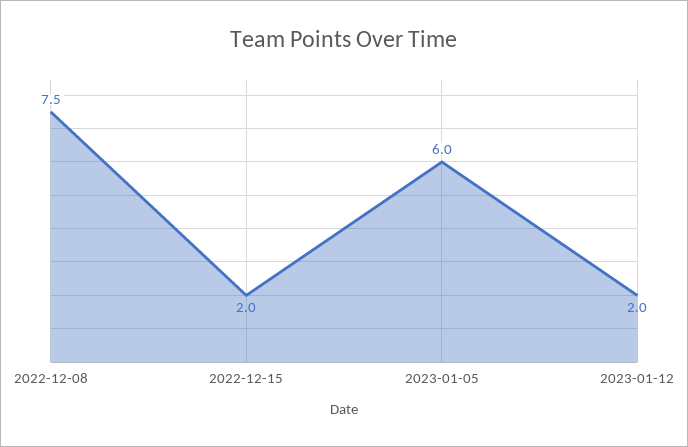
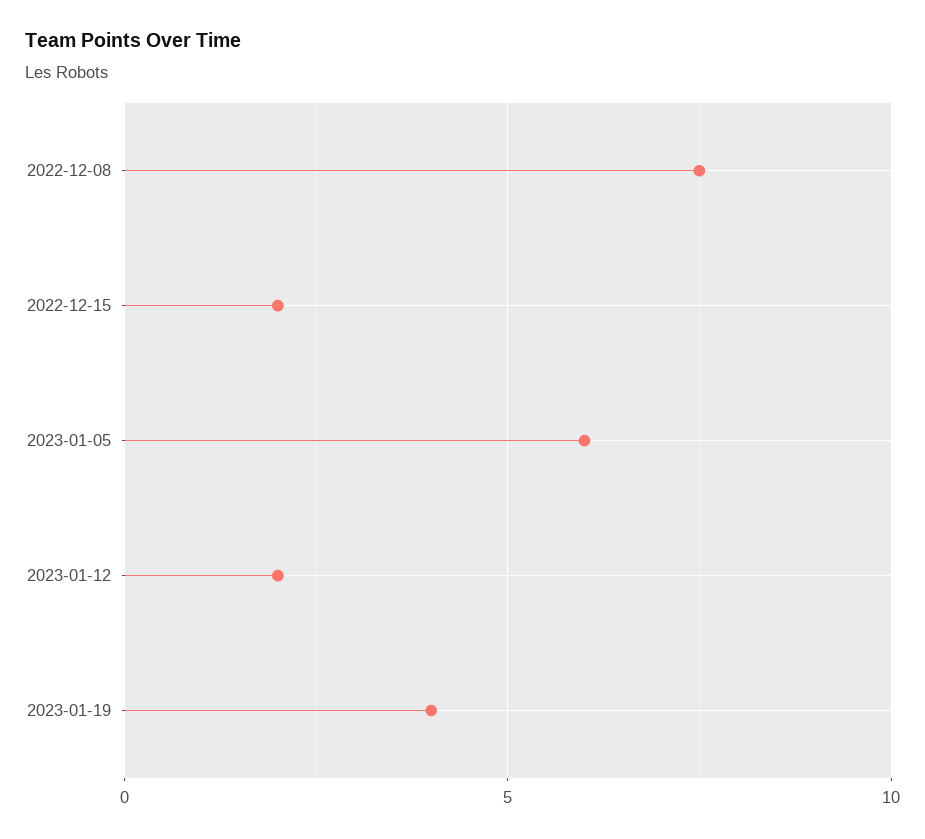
2023-01-19: none -> 4

